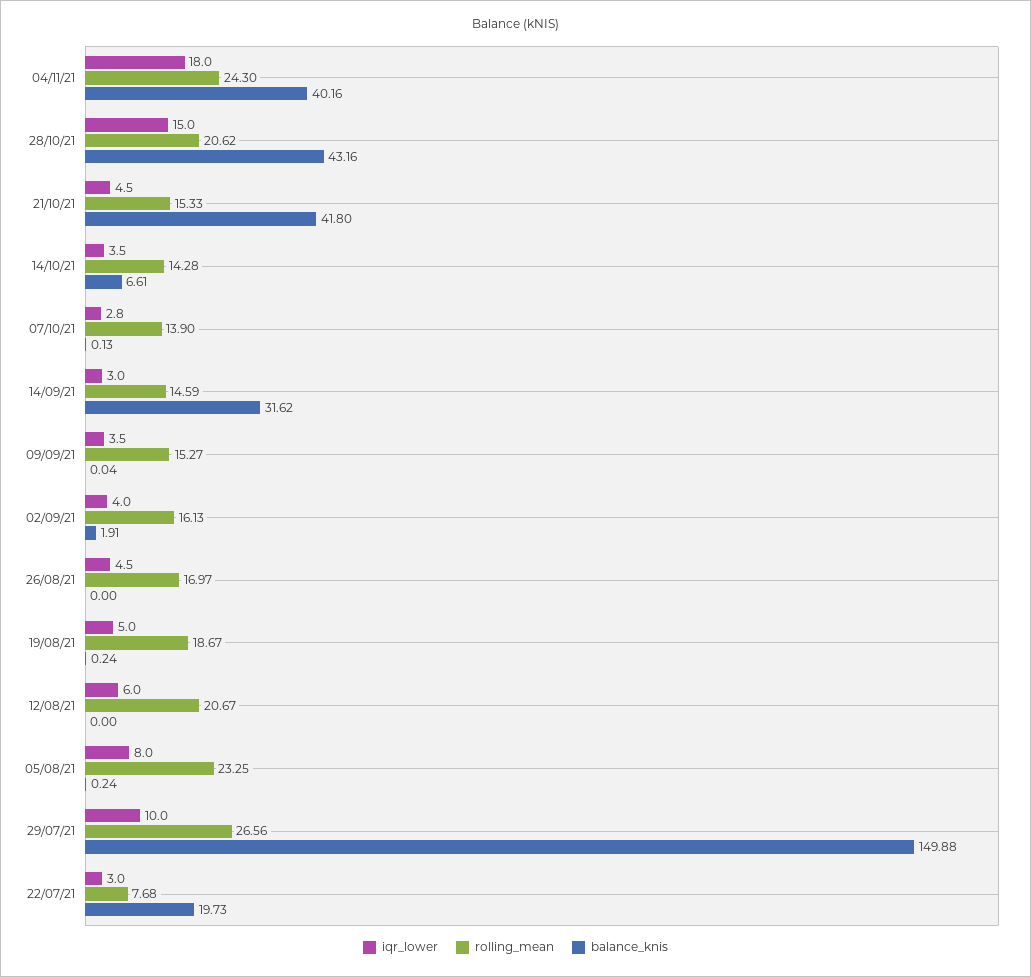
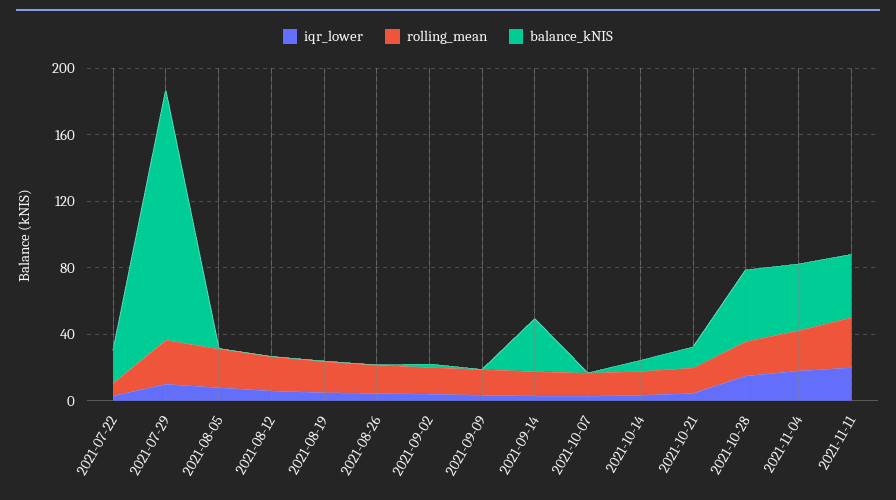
balance_knis, 21/10/21: 41.8 -> 10
iqr_lower, 2021-11-11: none -> 20
rolling_mean, 2021-11-11: none -> 30
balance_knis, 2021-11-11: none -> 40

